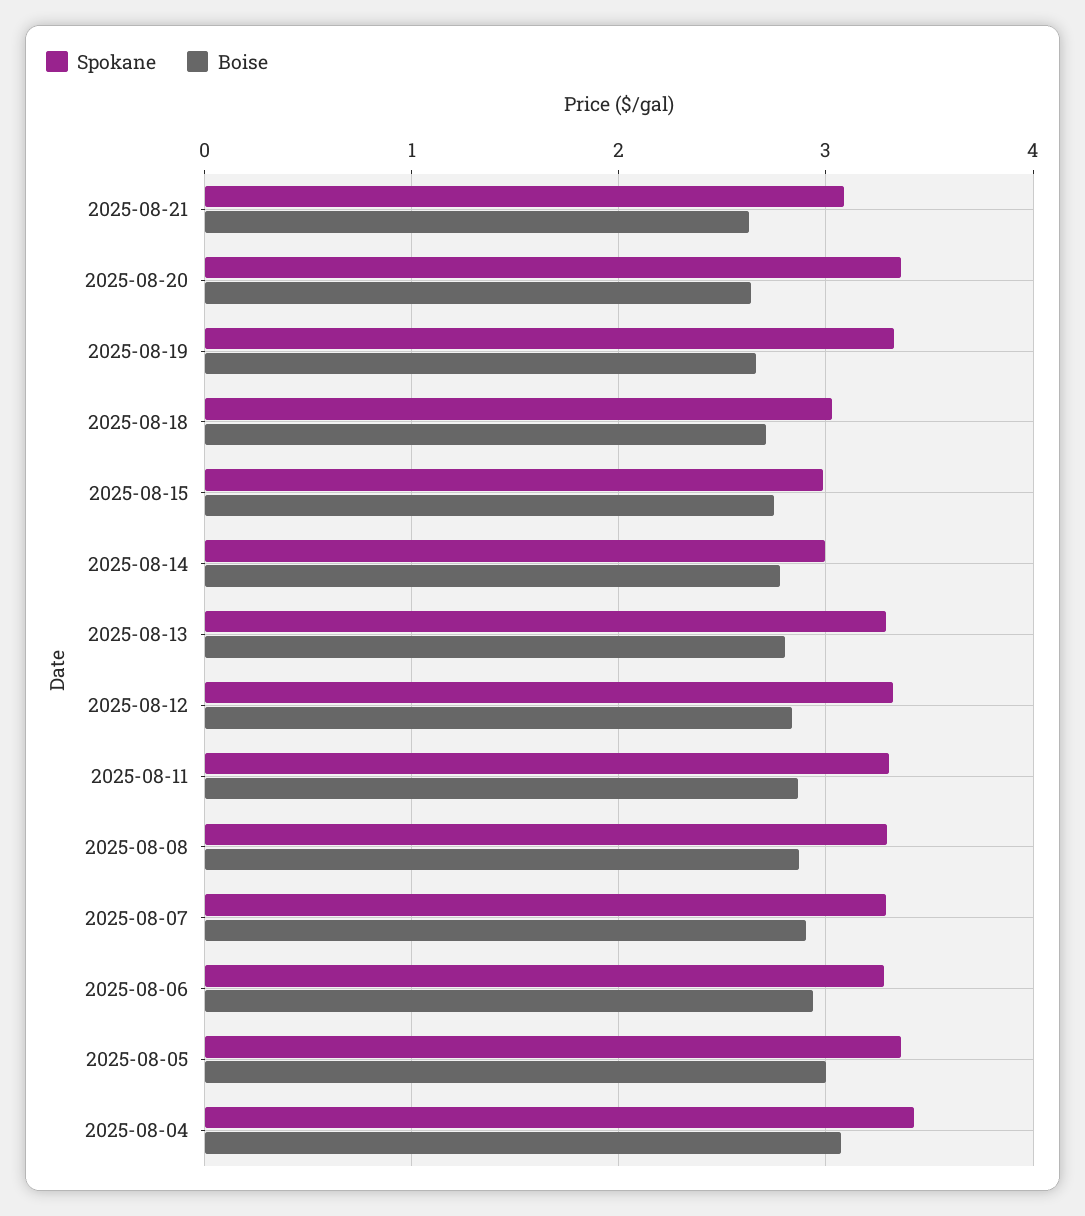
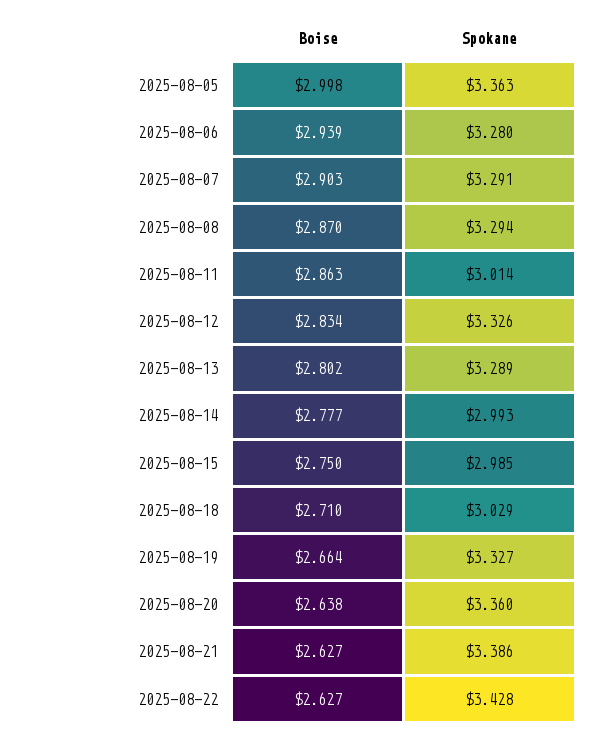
Spokane, 2025-08-21: 3.1 -> 3.386
Spokane, 2025-08-11: 3.3 -> 3.014
Spokane, 2025-08-04: 3.4 -> none
Boise, 2025-08-04: 3.1 -> none
Boise, 2025-08-22: none -> 2.627
Spokane, 2025-08-22: none -> 3.428

